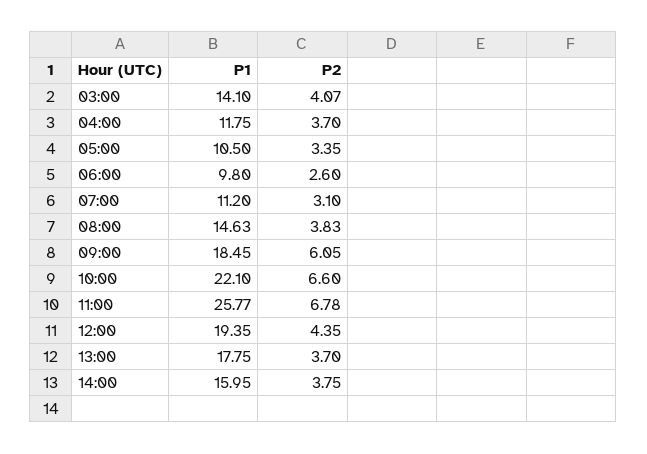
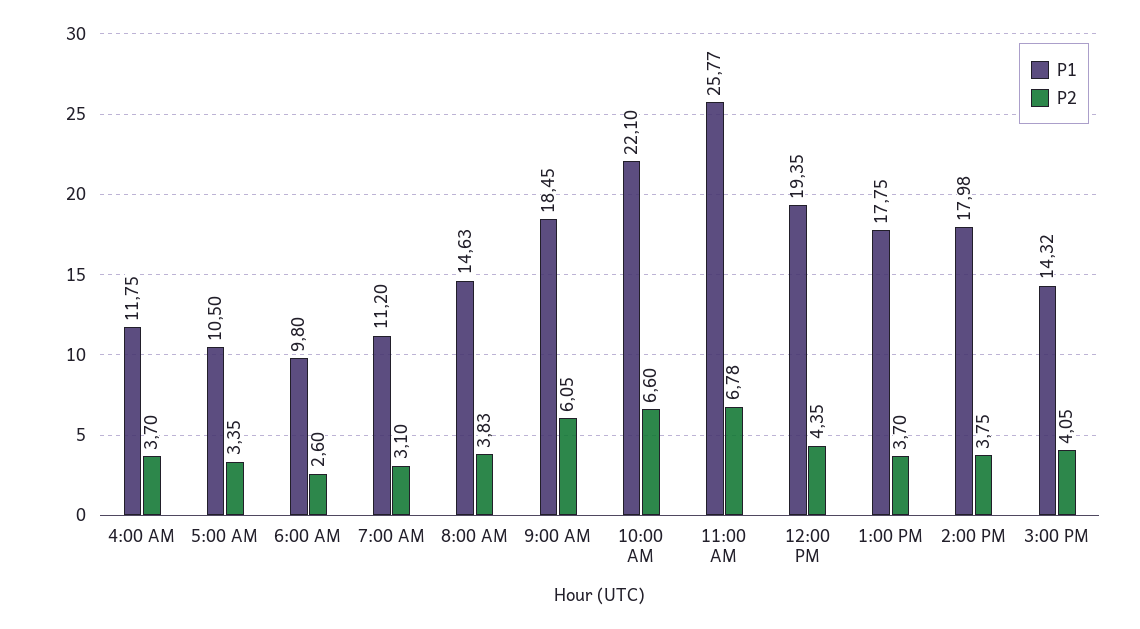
P1, 03:00: 14.1 -> none
P2, 03:00: 4.07 -> none
P1, 14:00: 15.95 -> 17.98
P1, 3:00 PM: none -> 14.32
P2, 3:00 PM: none -> 4.05

